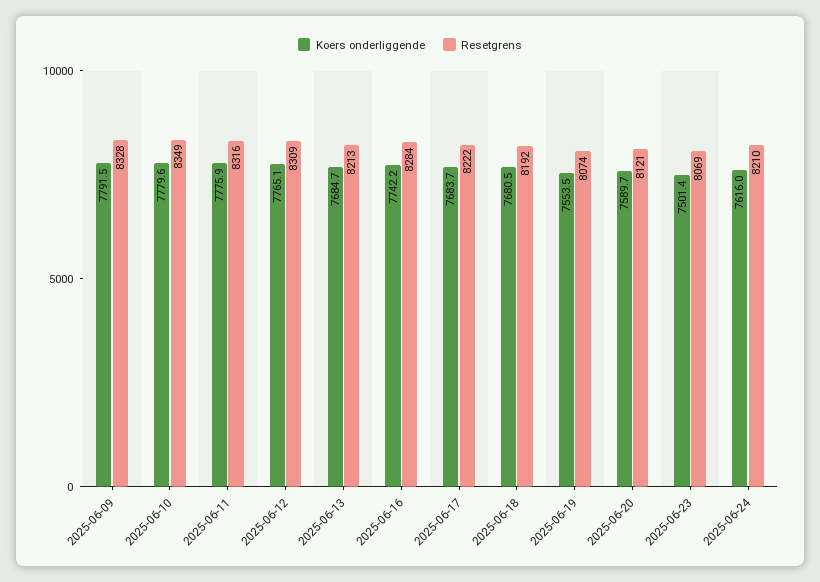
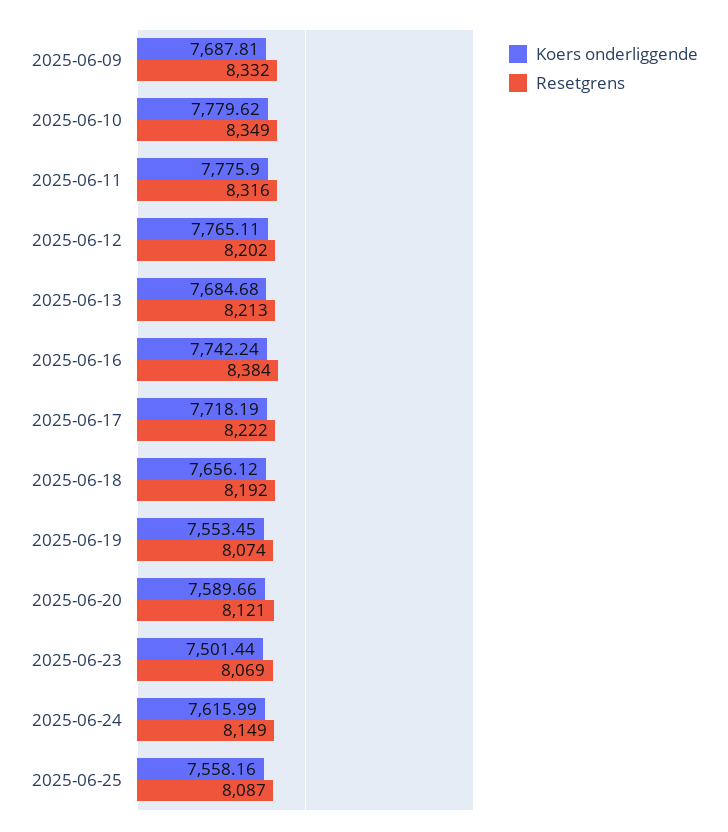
Koers onderliggende, 2025-06-09: 7791.5 -> 7687.81
Resetgrens, 2025-06-09: 8328 -> 8332
Resetgrens, 2025-06-12: 8309 -> 8202
Resetgrens, 2025-06-16: 8284 -> 8384
Koers onderliggende, 2025-06-17: 7683.7 -> 7718.19
Koers onderliggende, 2025-06-18: 7680.5 -> 7656.12
Resetgrens, 2025-06-24: 8210 -> 8149
Koers onderliggende, 2025-06-25: none -> 7558.16
Resetgrens, 2025-06-25: none -> 8087

